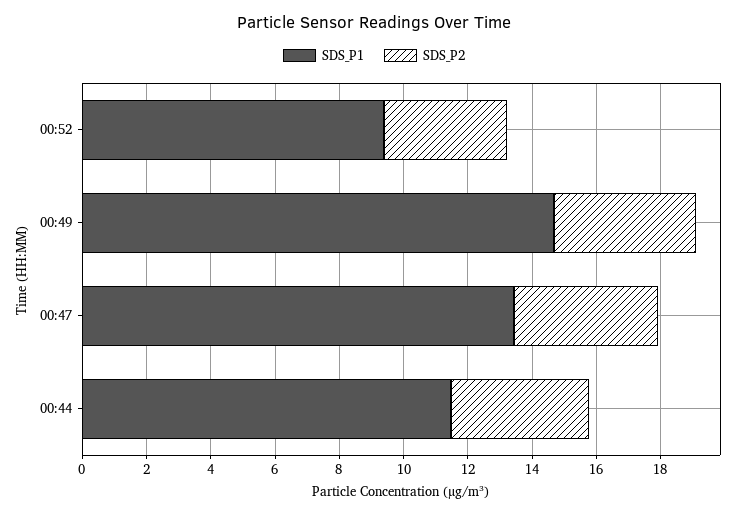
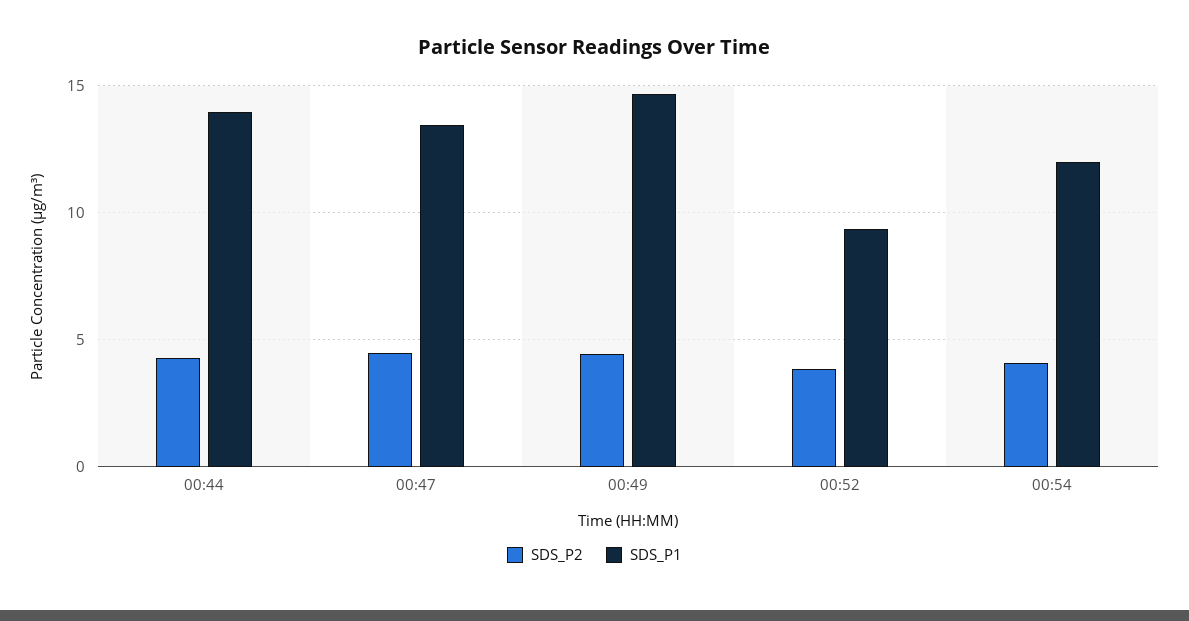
SDS_P1, 00:44: 11.5 -> 14
SDS_P2, 00:54: none -> 4
SDS_P1, 00:54: none -> 12

